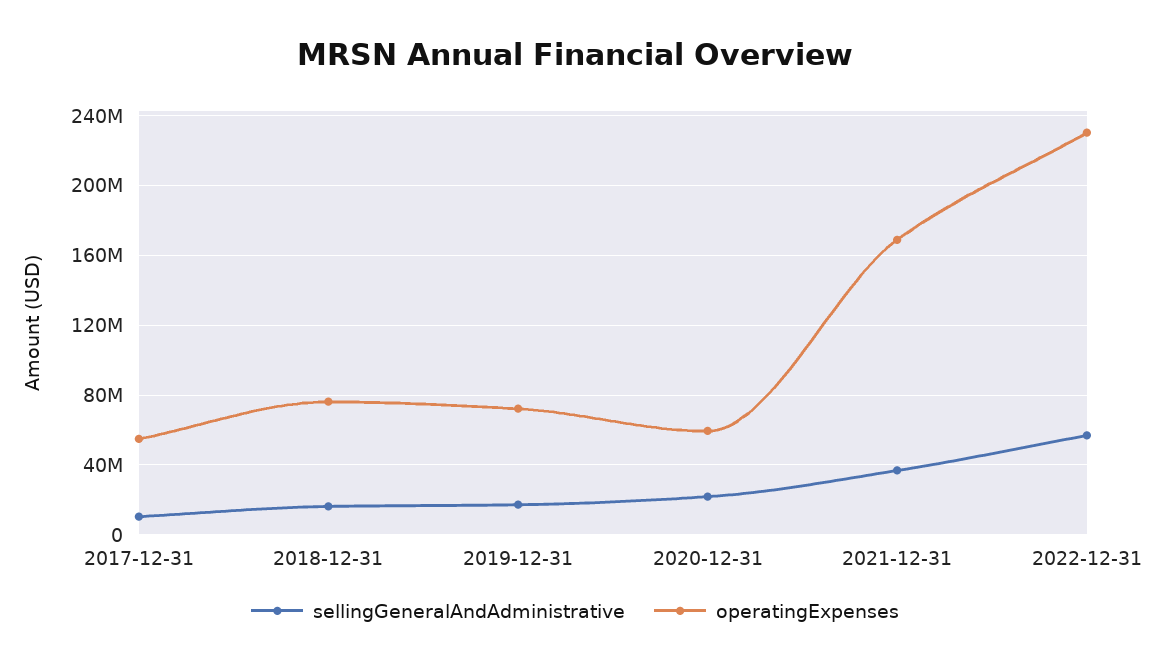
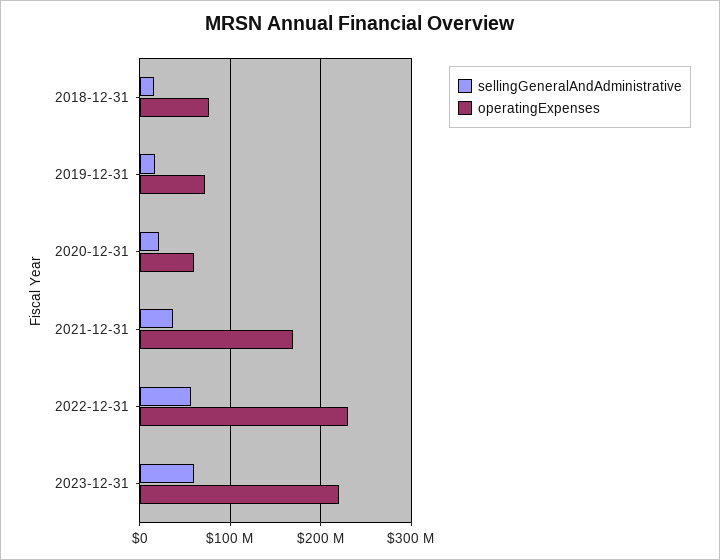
sellingGeneralAndAdministrative, 2017-12-31: 10000000 -> none
operatingExpenses, 2017-12-31: 55000000 -> none
sellingGeneralAndAdministrative, 2023-12-31: none -> 60000000
operatingExpenses, 2023-12-31: none -> 220000000

